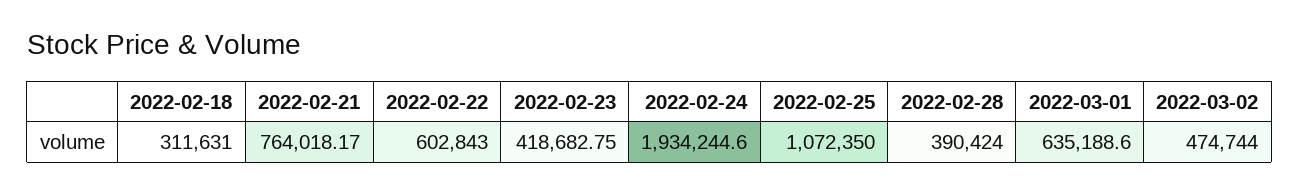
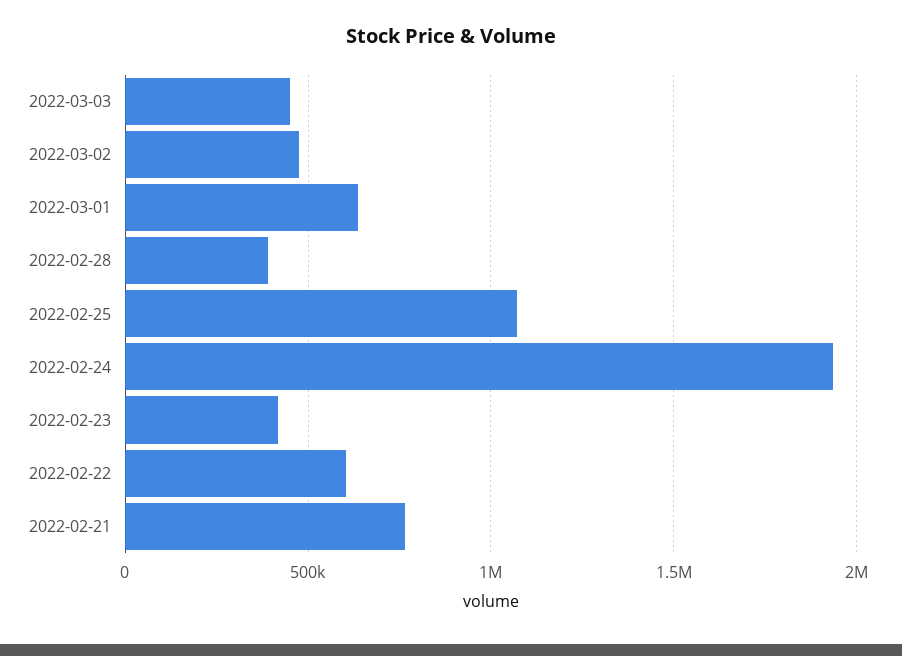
2022-02-18: 311631 -> none
2022-03-03: none -> 450000

